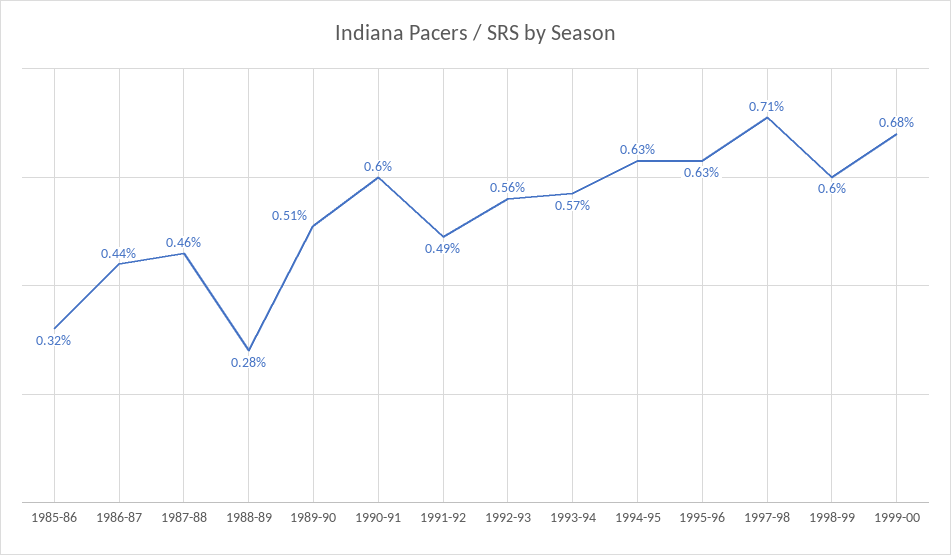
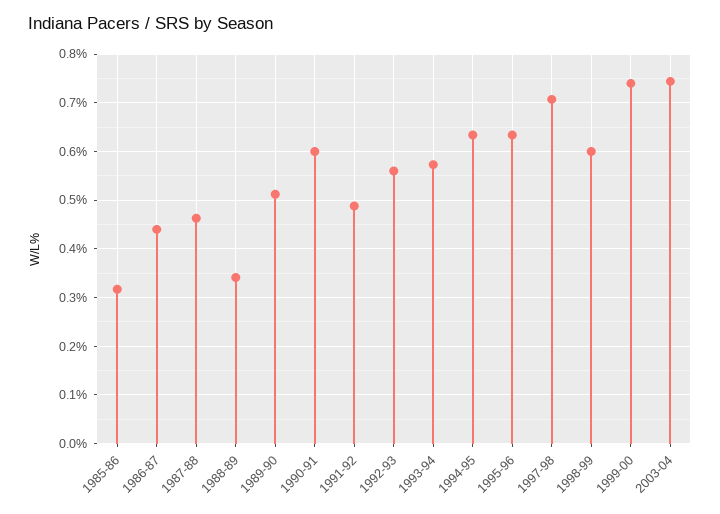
1988-89: 0.28 -> 0.34
1999-00: 0.68 -> 0.74
2003-04: none -> 0.74

